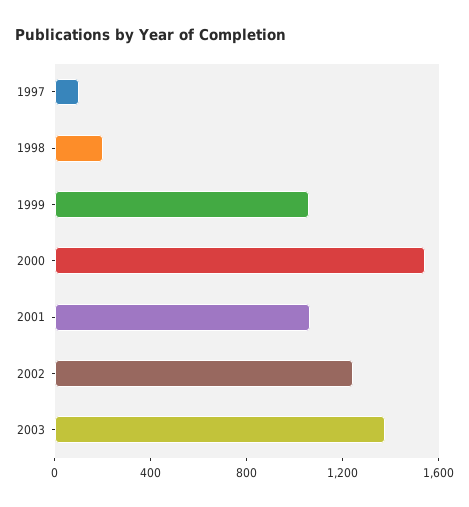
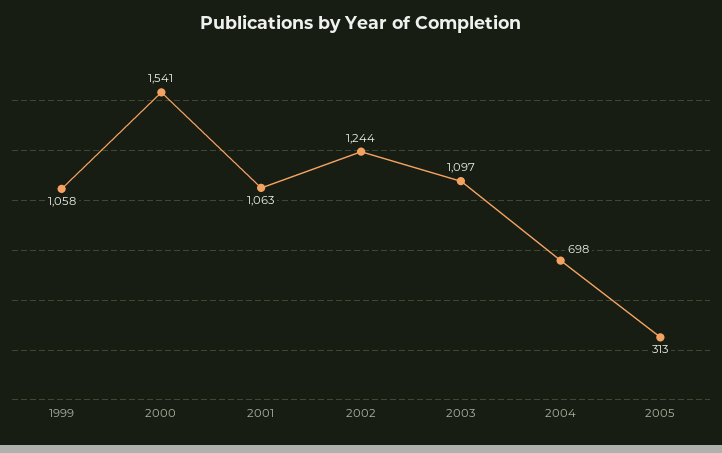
1997: 100 -> none
1998: 200 -> none
2003: 1400 -> 1097
2004: none -> 698
2005: none -> 313

